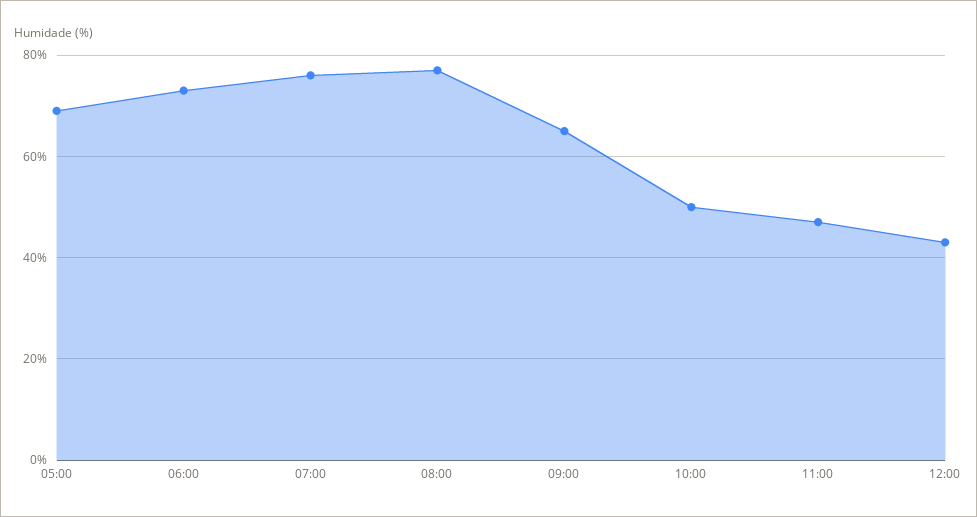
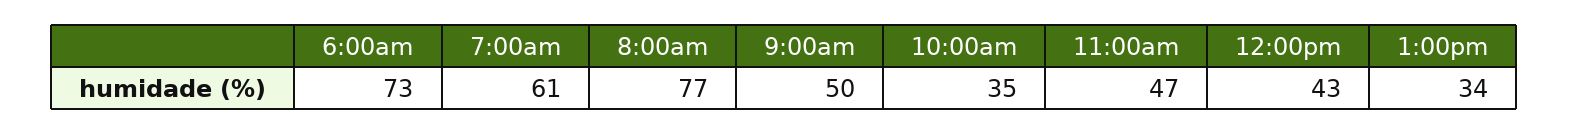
05:00: 70 -> none
07:00: 75 -> 61
09:00: 65 -> 50
10:00: 50 -> 35
1:00pm: none -> 34

